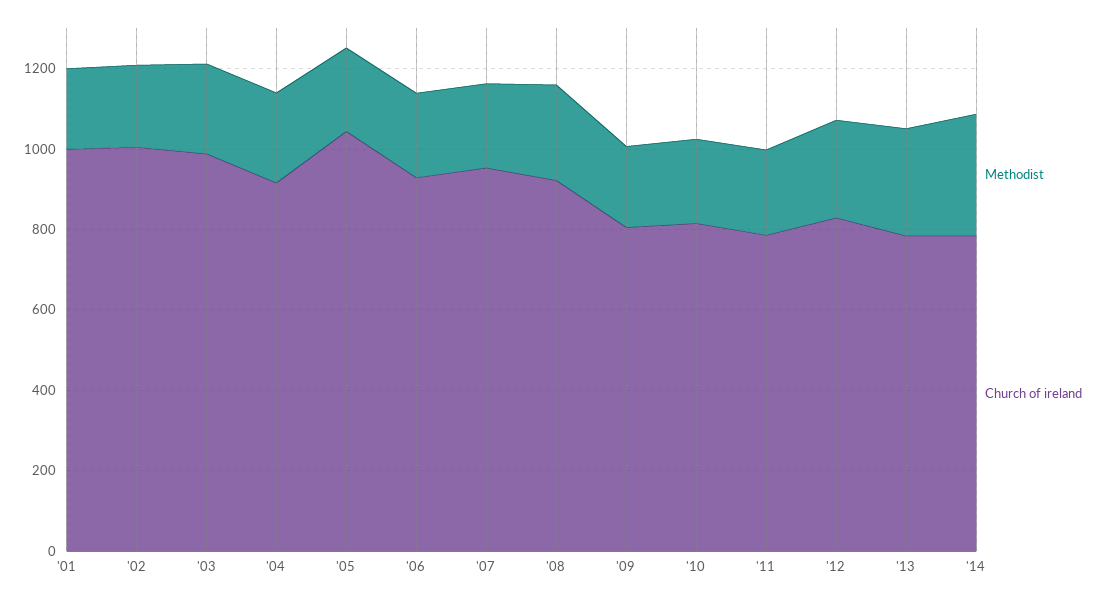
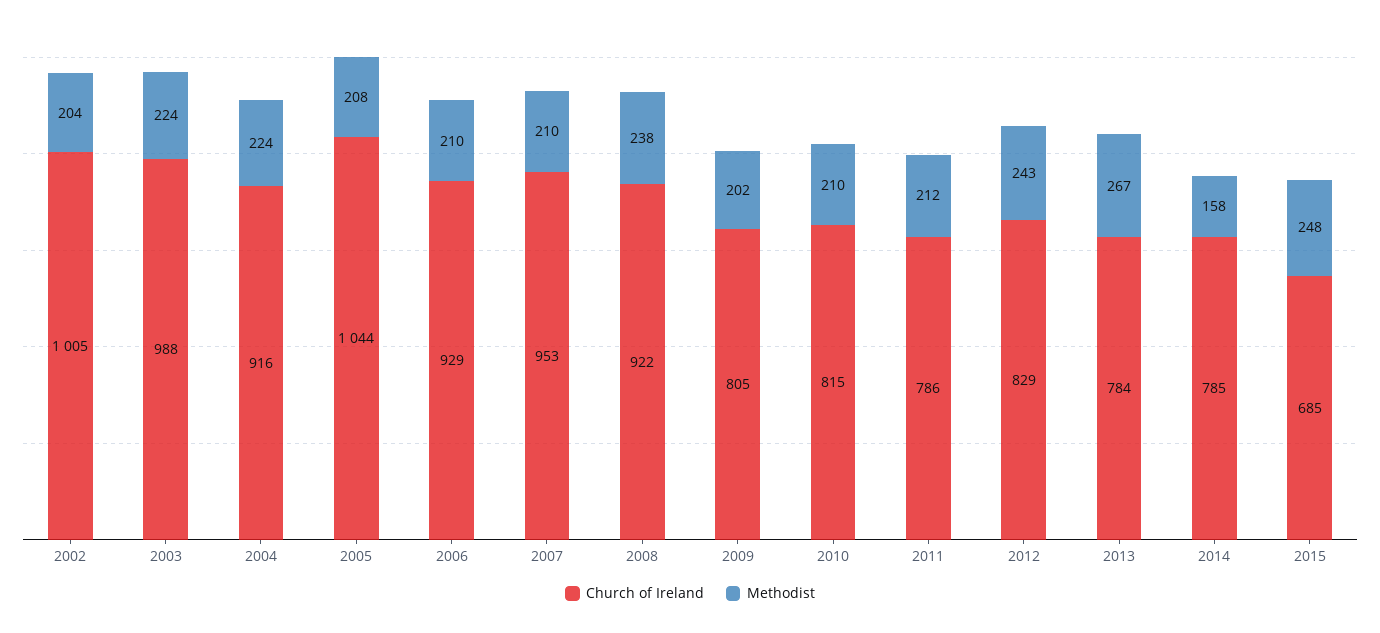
Methodist, '01: 200 -> none
Church of ireland, '01: 1000 -> none
Methodist, '14: 300 -> 158
Church of ireland, 2015: none -> 685
Methodist, 2015: none -> 248

